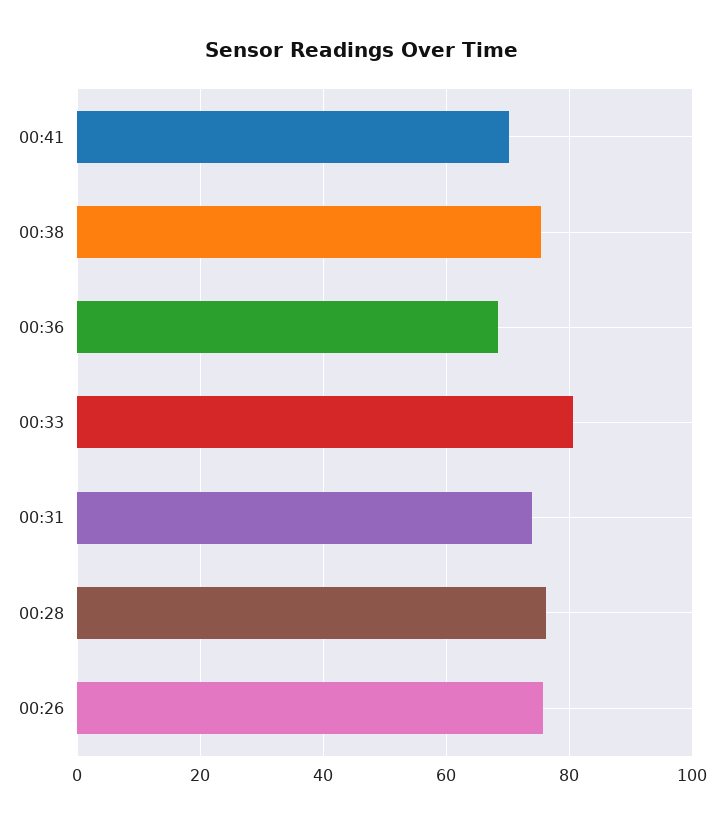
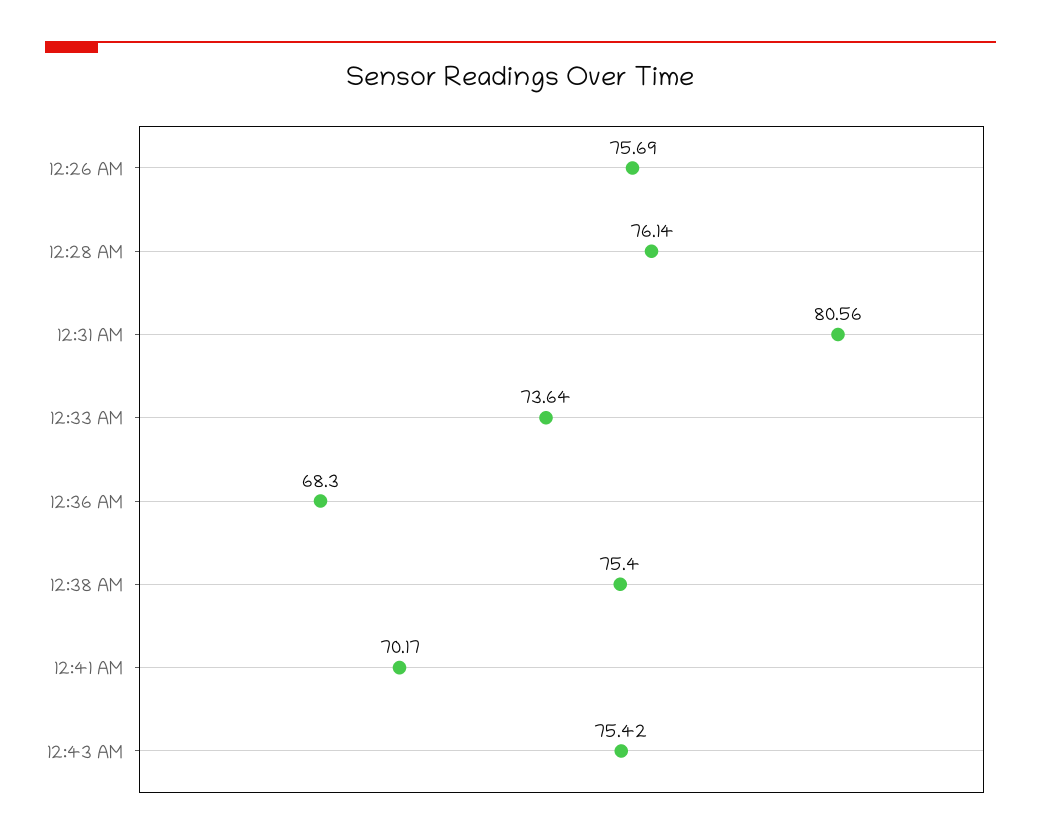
00:33: 80 -> 73.64
00:31: 74 -> 80.56
12:43 AM: none -> 75.42

